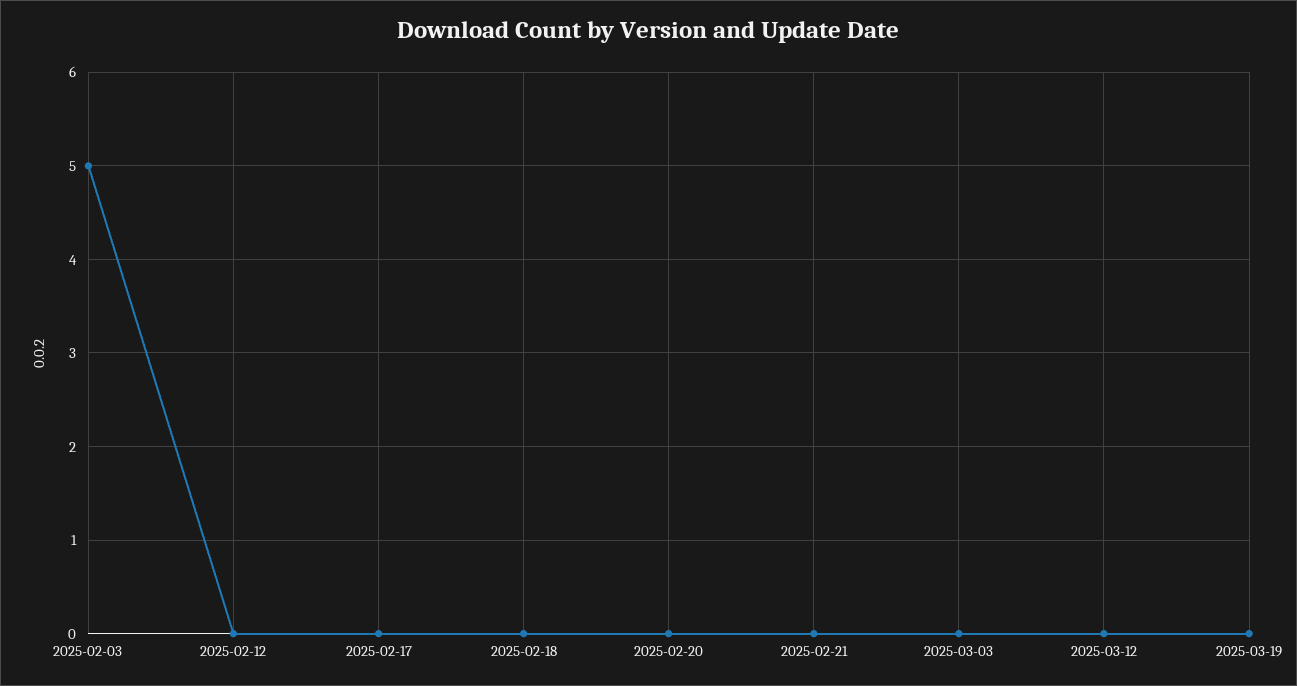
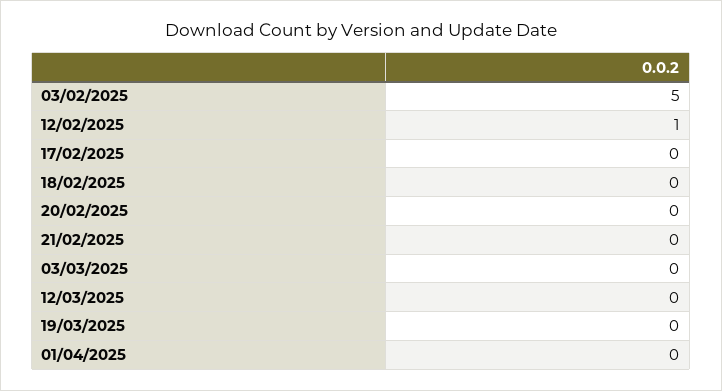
2025-02-12: 0 -> 1
01/04/2025: none -> 0

